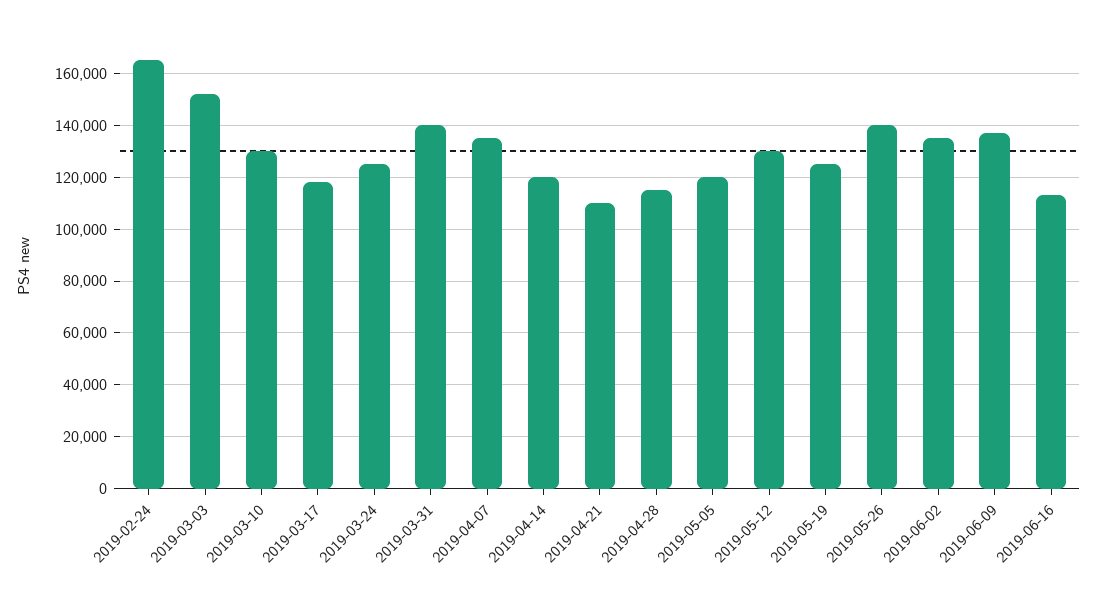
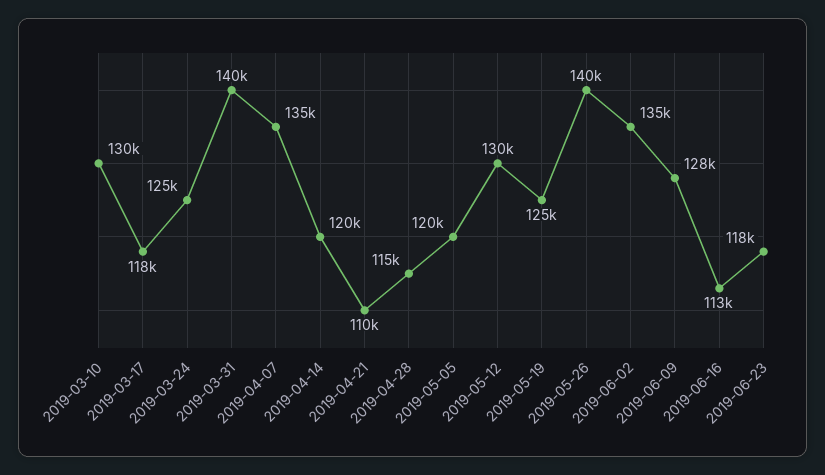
2019-02-24: 165000 -> none
2019-03-03: 152500 -> none
2019-06-09: 137500 -> 128000
2019-06-23: none -> 118000

